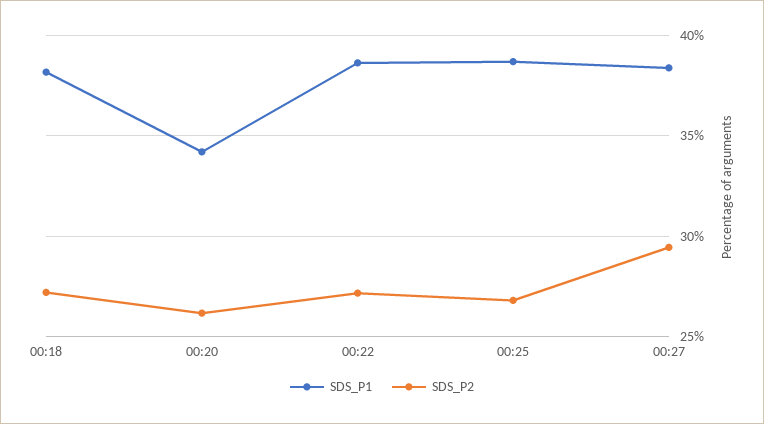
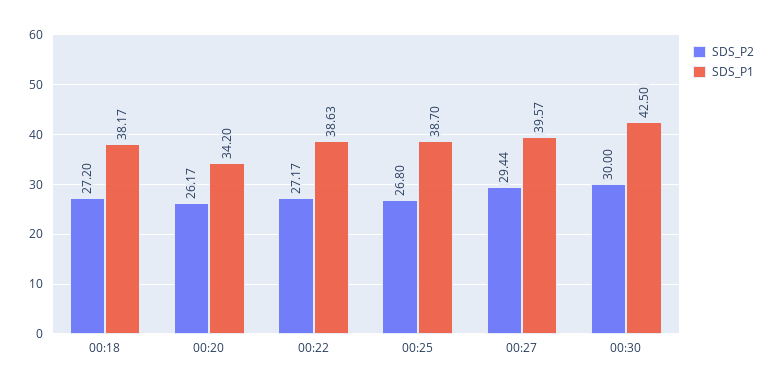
SDS_P1, 00:27: 38.5 -> 39.57
SDS_P2, 00:30: none -> 30
SDS_P1, 00:30: none -> 42.5

